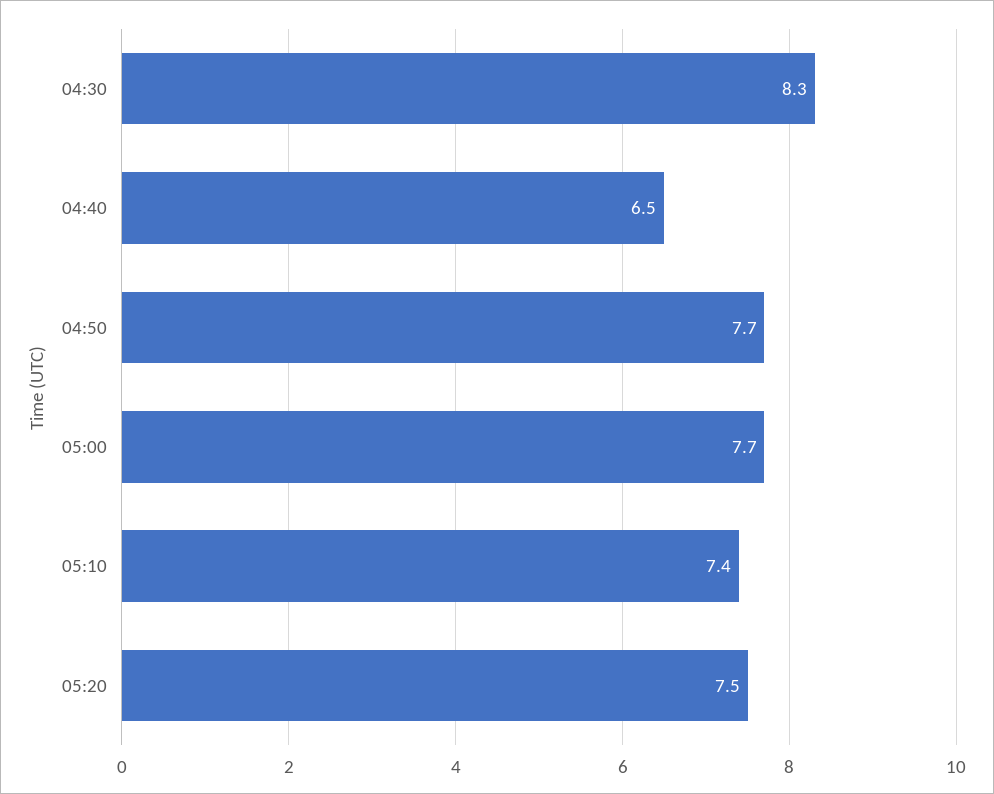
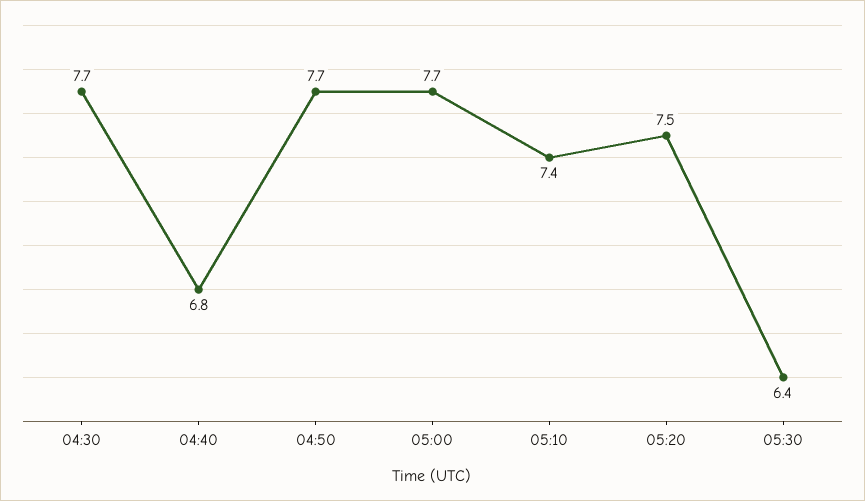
04:30: 8.3 -> 7.7
04:40: 6.5 -> 6.8
05:30: none -> 6.4

